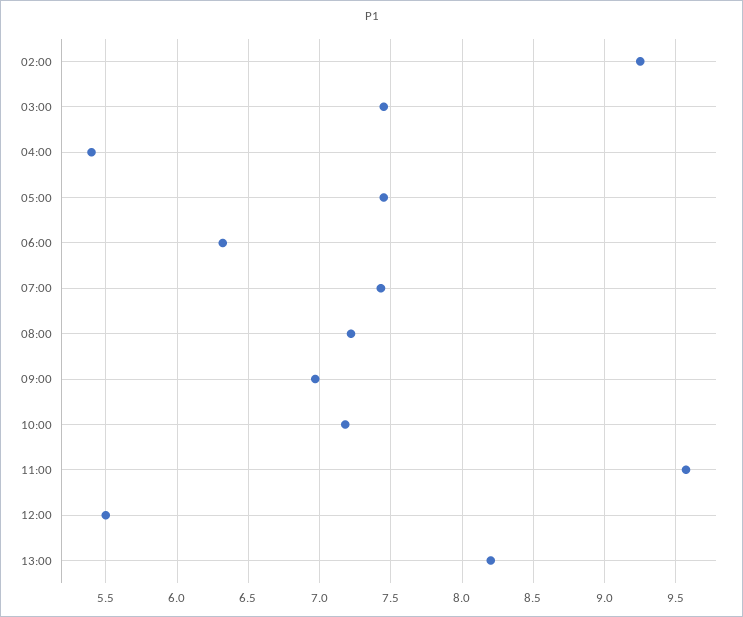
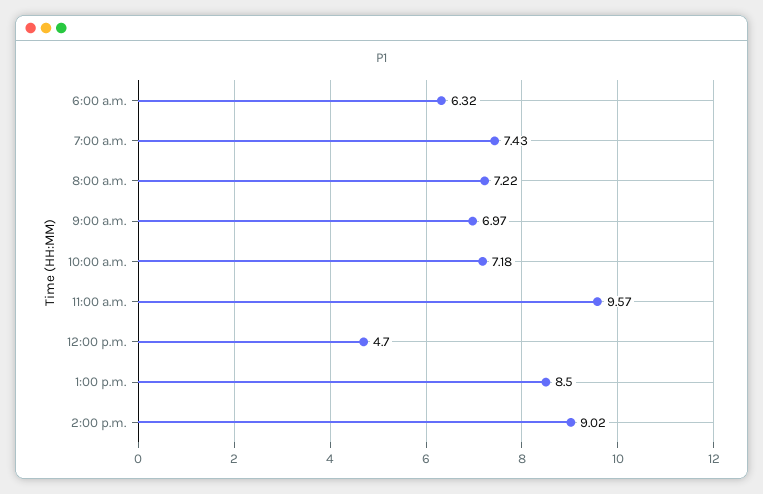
02:00: 9.25 -> none
03:00: 7.45 -> none
04:00: 5.4 -> none
05:00: 7.45 -> none
12:00: 5.5 -> 4.7
13:00: 8.2 -> 8.5
2:00 p.m.: none -> 9.02

